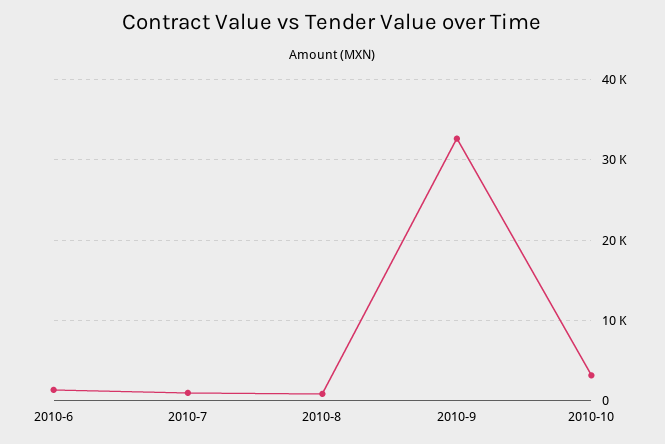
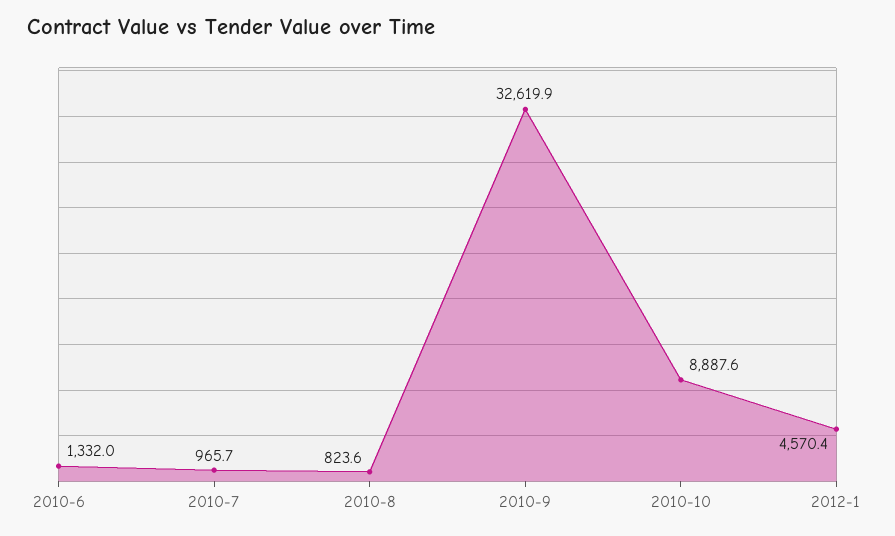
2010-10: 3000 -> 8887.6
2012-1: none -> 4570.4

